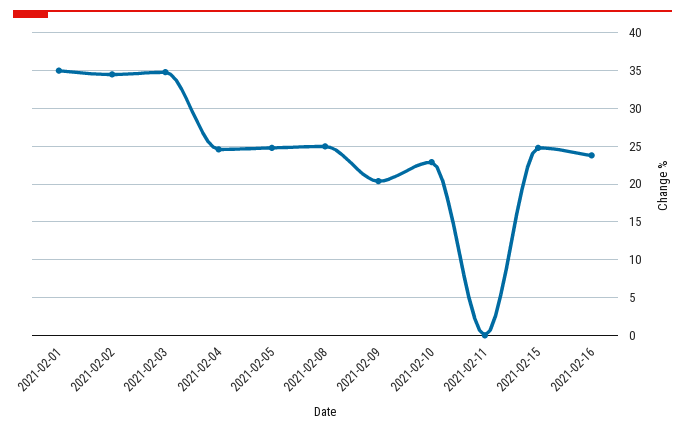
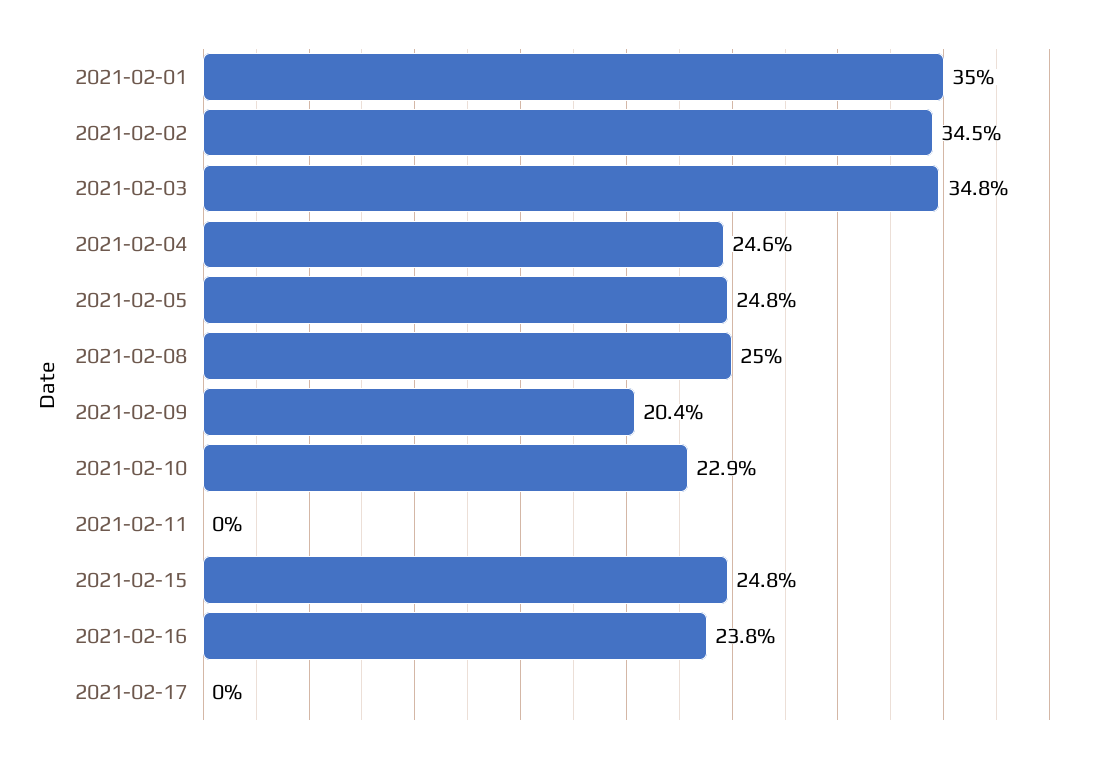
2021-02-17: none -> 0

